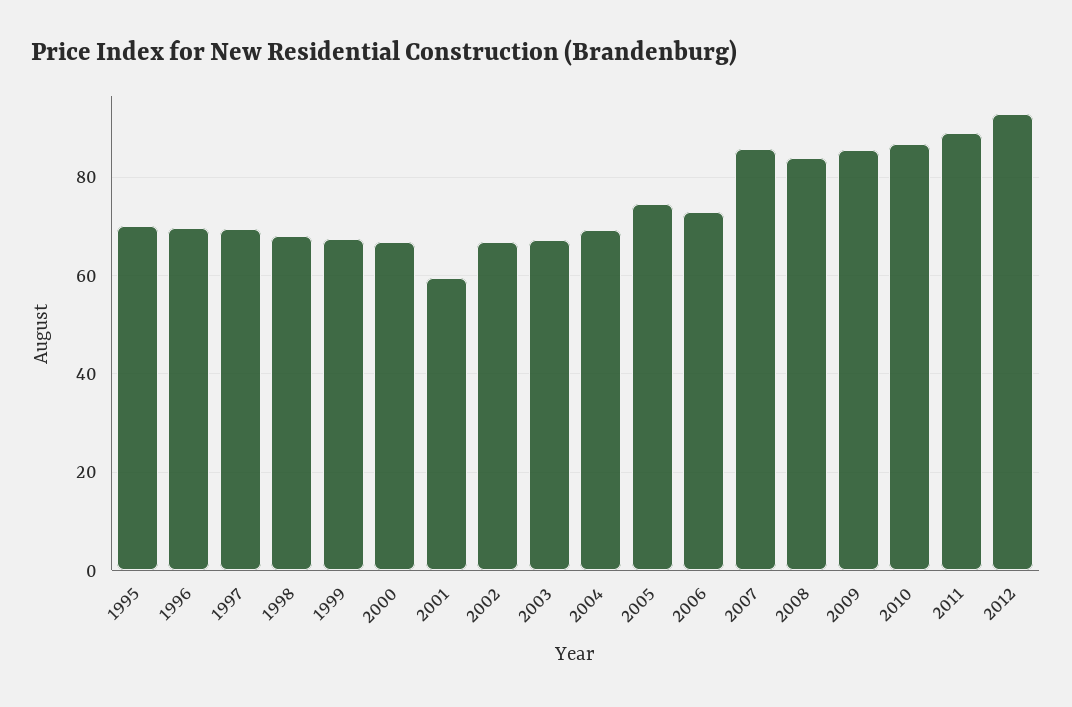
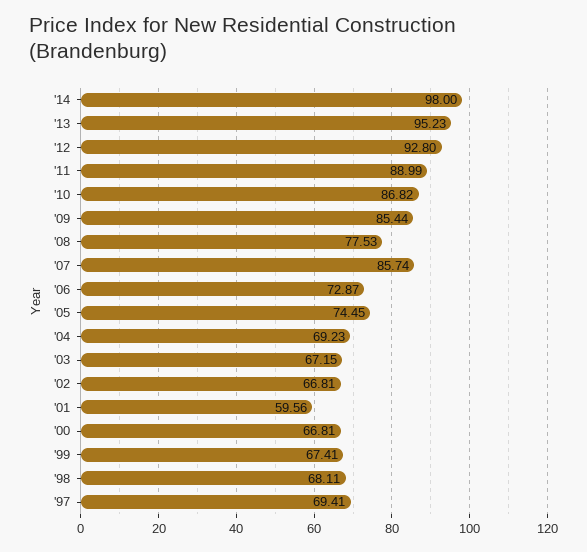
1995: 70 -> none
1996: 70 -> none
2008: 84 -> 77.53
'14: none -> 98
'13: none -> 95.23

